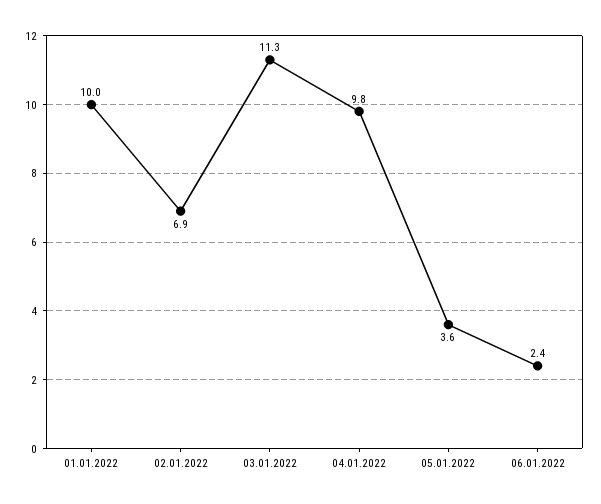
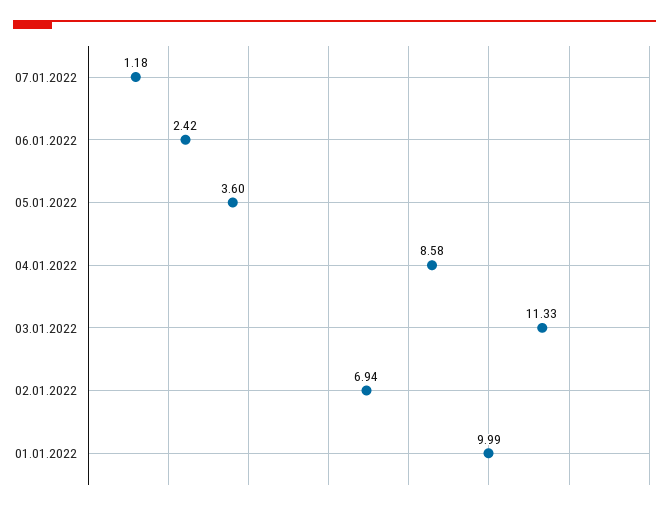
04.01.2022: 9.8 -> 8.58
07.01.2022: none -> 1.18

